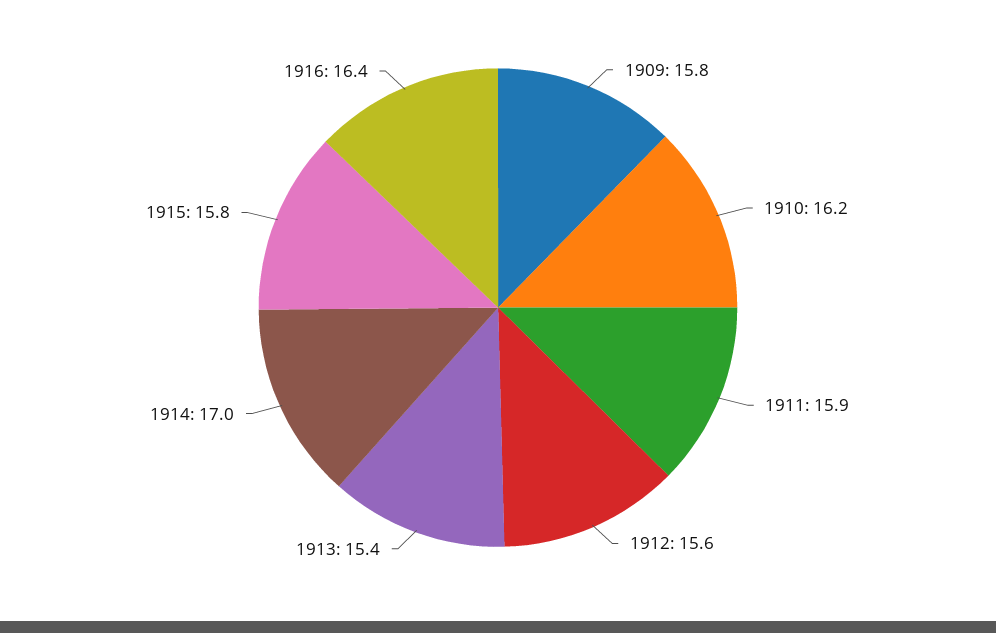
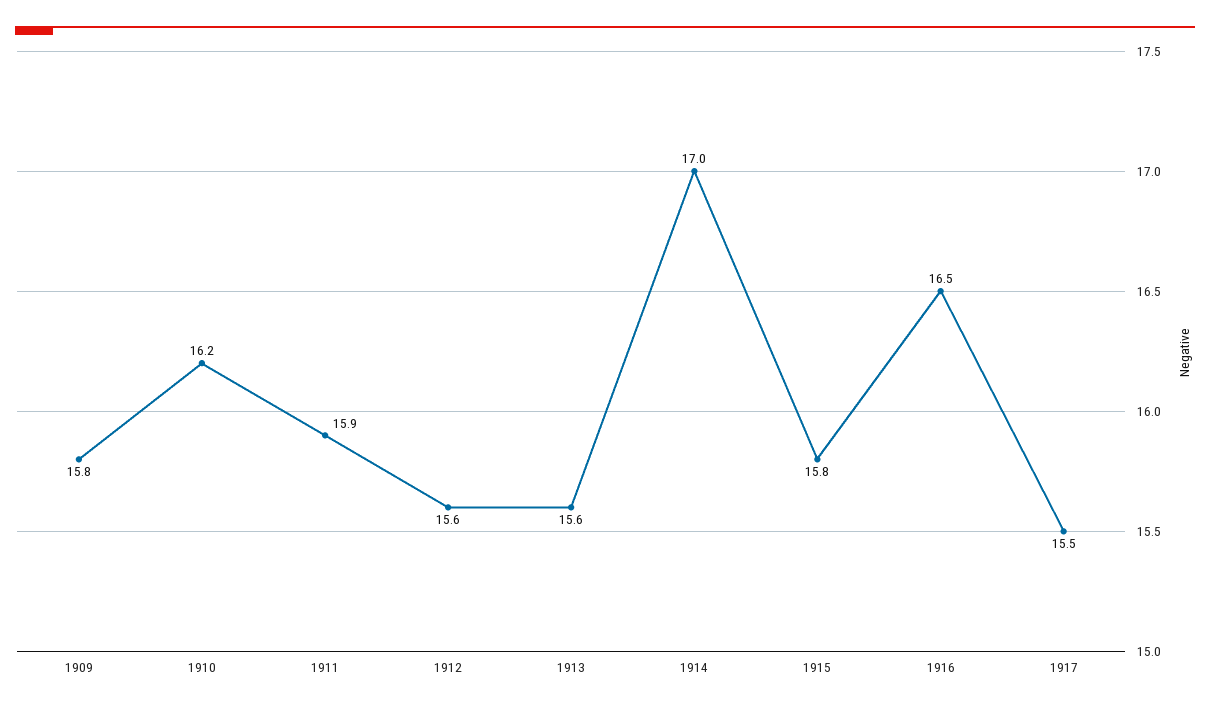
1913: 15.4 -> 15.6
1916: 16.4 -> 16.5
1917: none -> 15.5

